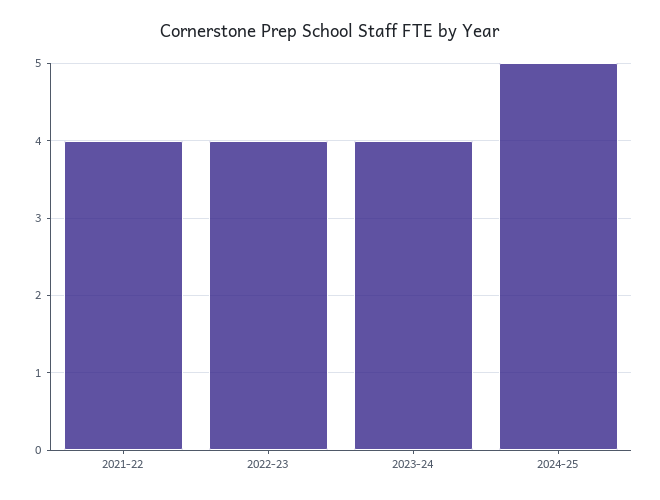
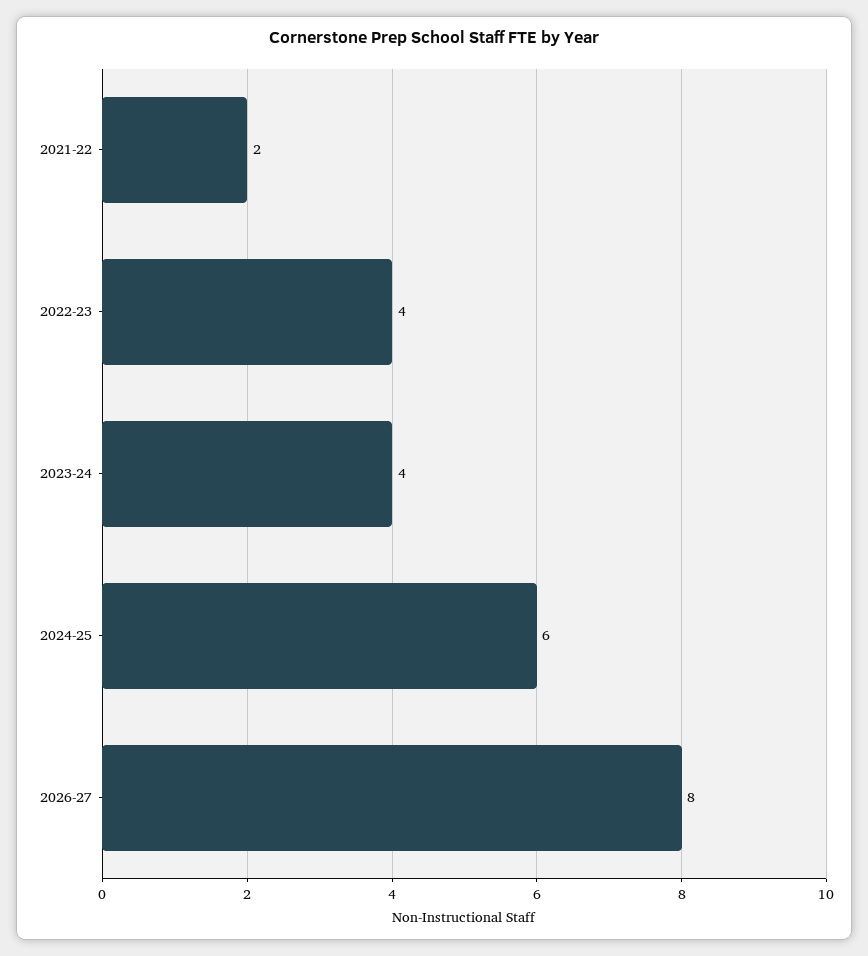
2021-22: 4 -> 2
2024-25: 5 -> 6
2026-27: none -> 8

